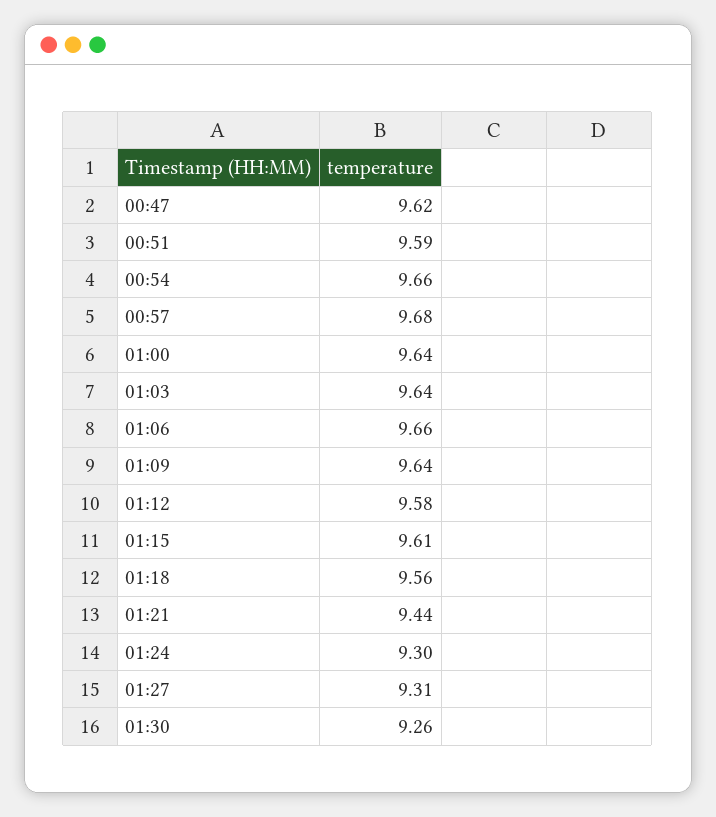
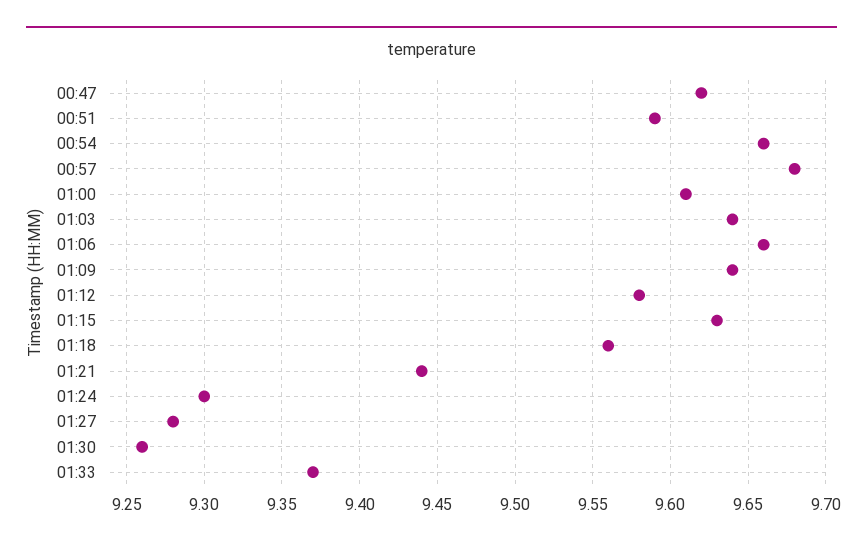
01:00: 9.64 -> 9.61
01:15: 9.61 -> 9.63
01:27: 9.31 -> 9.28
01:33: none -> 9.37

